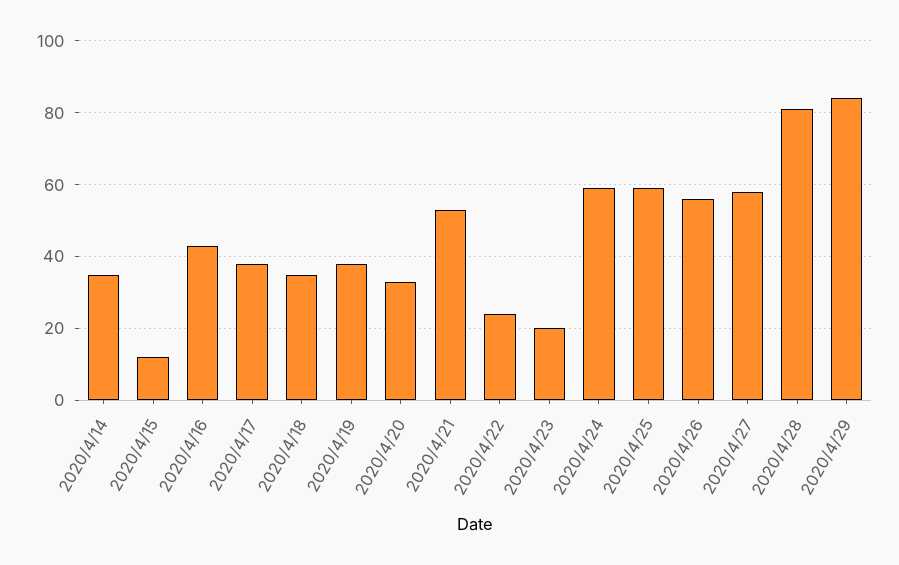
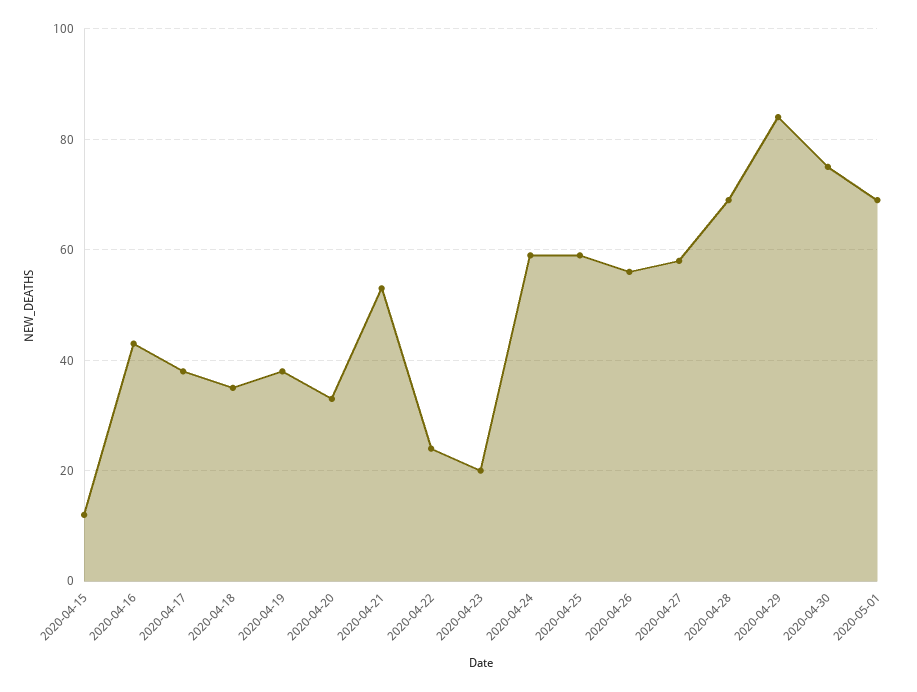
2020/4/14: 35 -> none
2020/4/28: 80 -> 70
2020-04-30: none -> 75
2020-05-01: none -> 70

